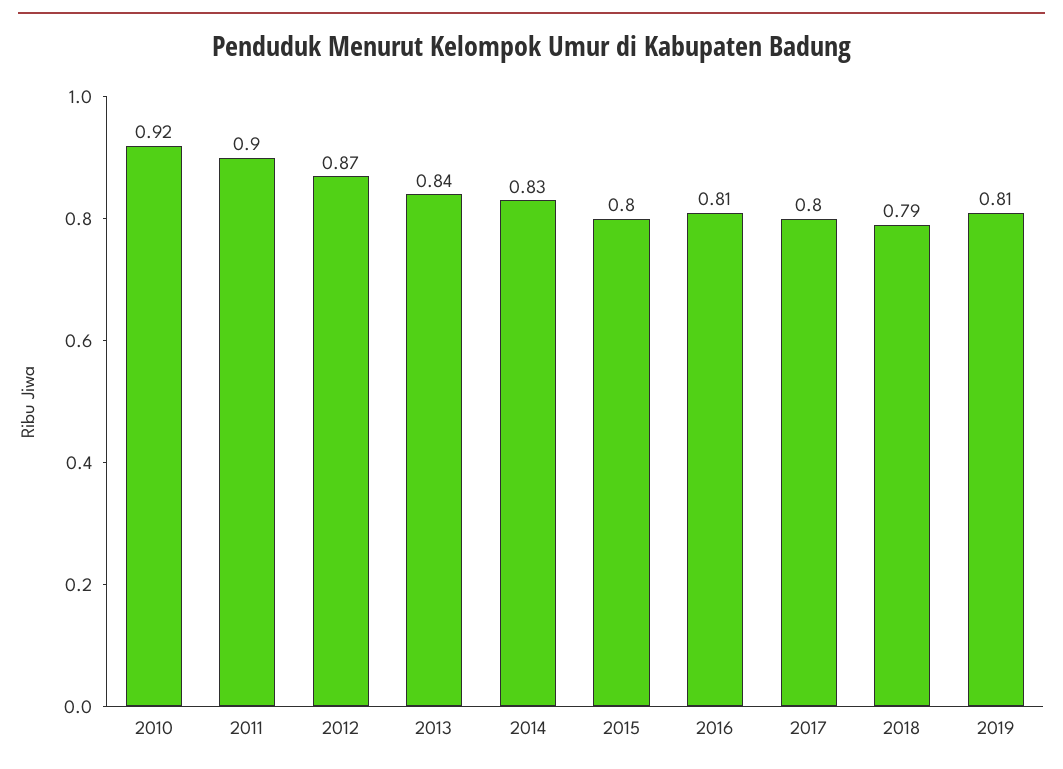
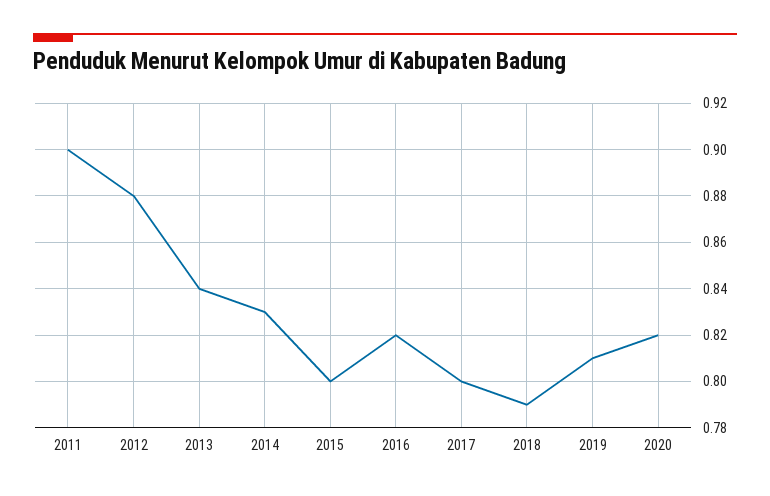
2010: 0.92 -> none
2012: 0.87 -> 0.88
2016: 0.81 -> 0.82
2020: none -> 0.82

